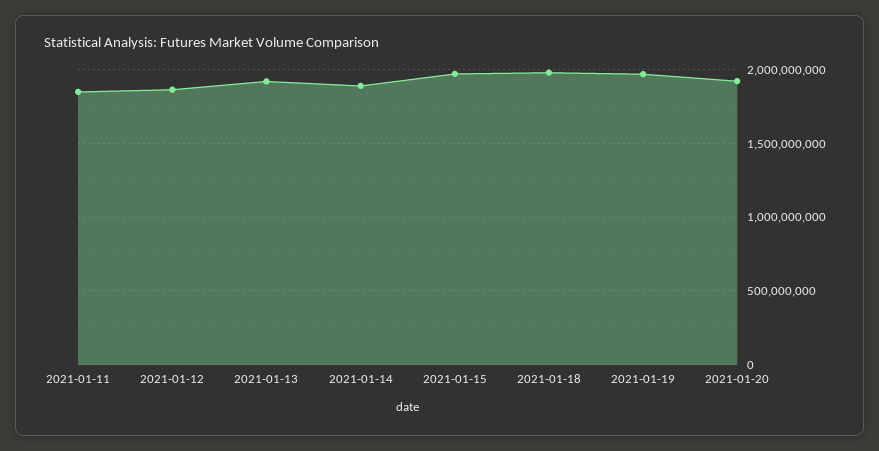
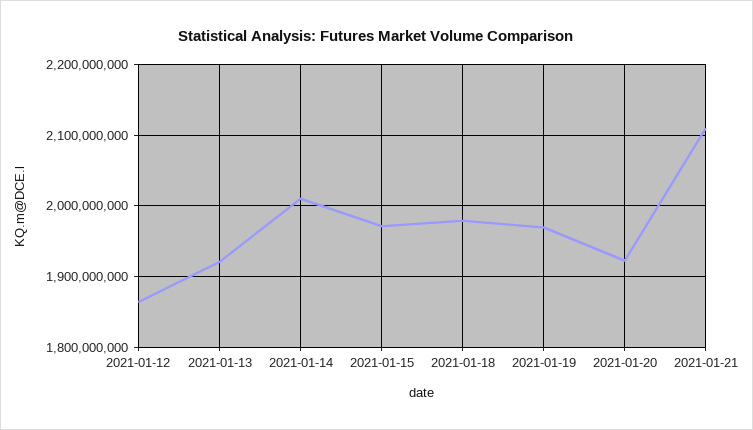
2021-01-11: 1850000000 -> none
2021-01-14: 1900000000 -> 2010000000
2021-01-21: none -> 2110000000

